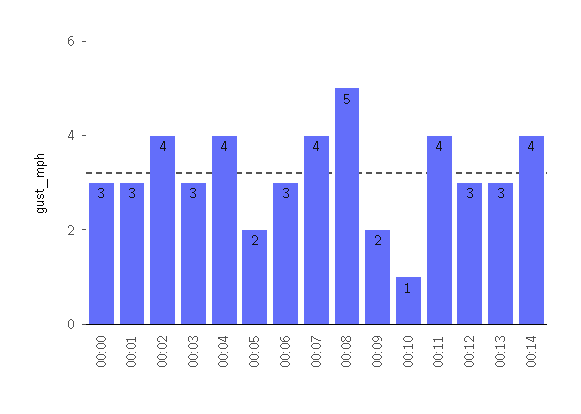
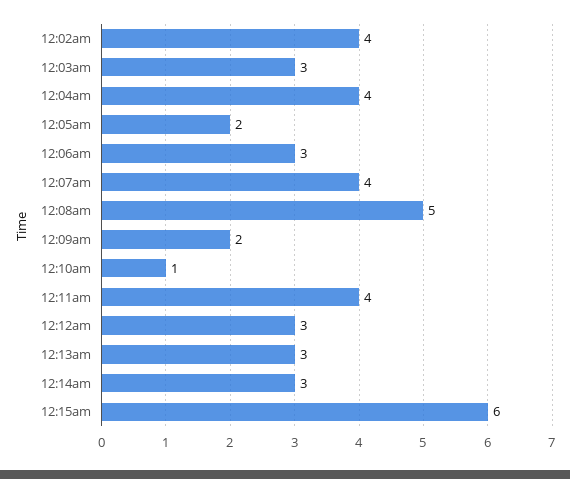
00:00: 3 -> none
00:01: 3 -> none
00:14: 4 -> 3
12:15am: none -> 6

